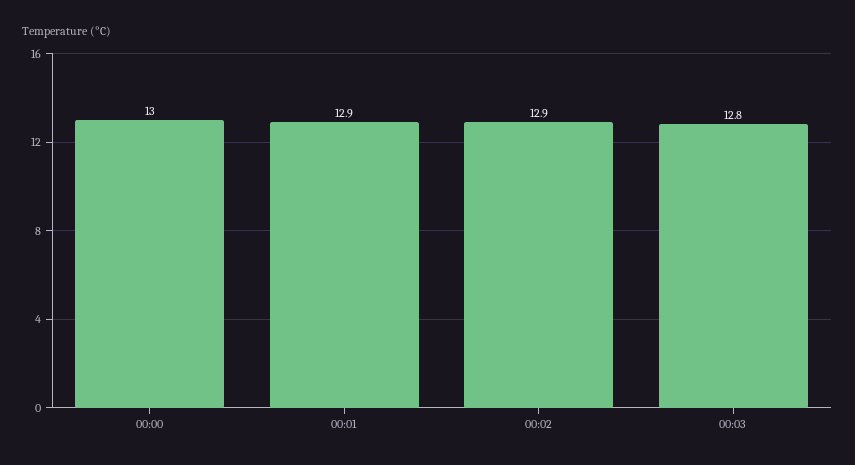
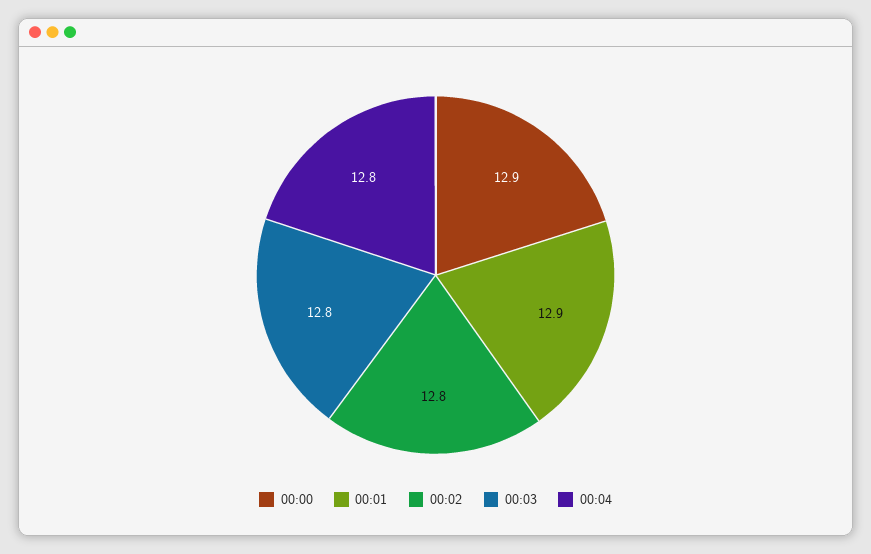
00:00: 13 -> 12.9
00:02: 12.9 -> 12.8
00:04: none -> 12.8

